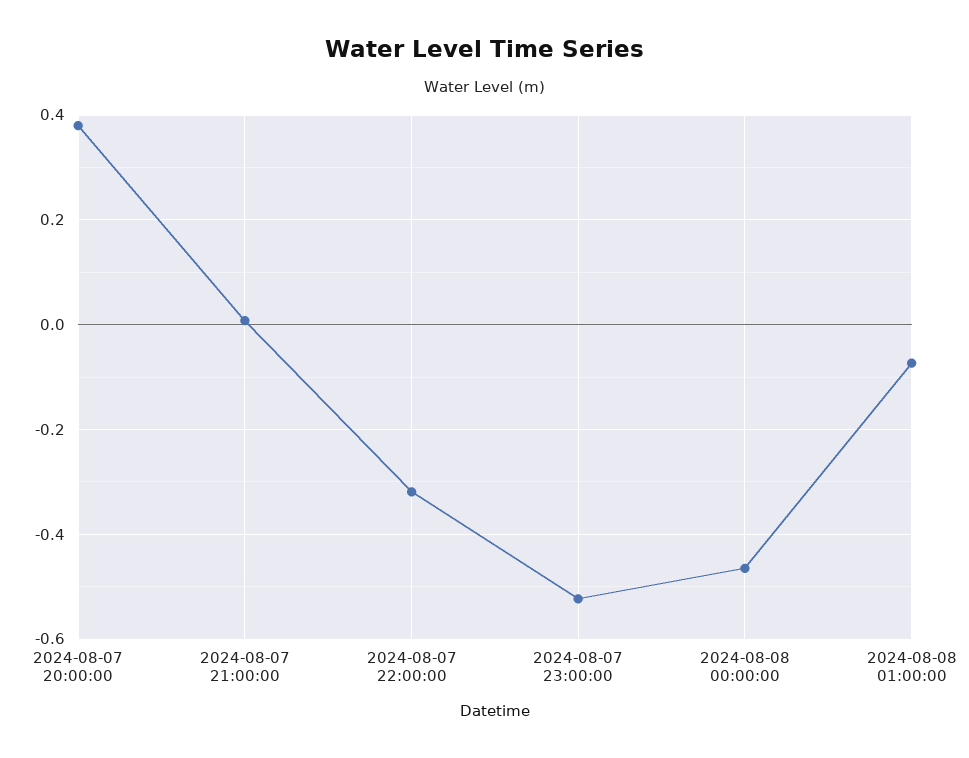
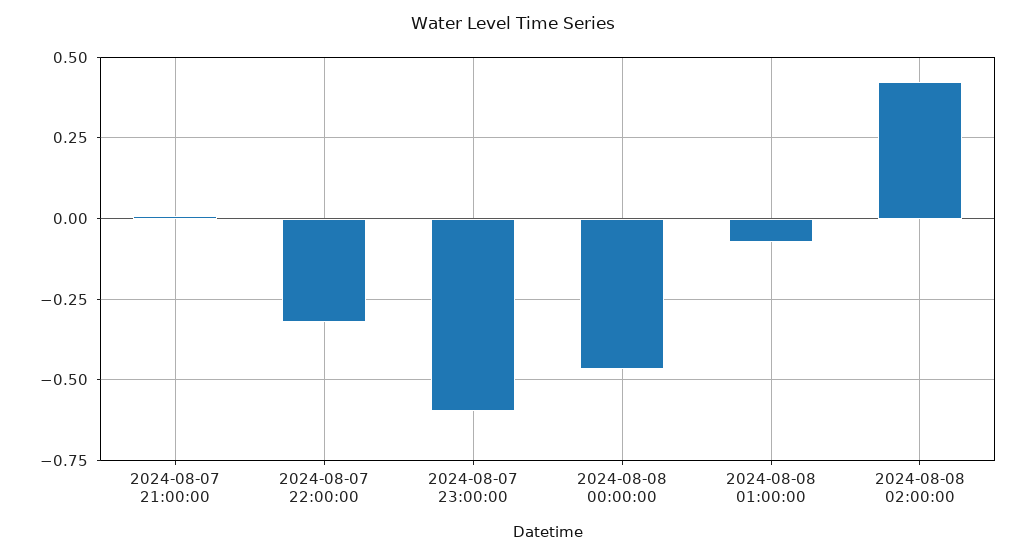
2024-08-07 20:00:00: 0.38 -> none
2024-08-07 23:00:00: -0.52 -> -0.6
2024-08-08 02:00:00: none -> 0.425

